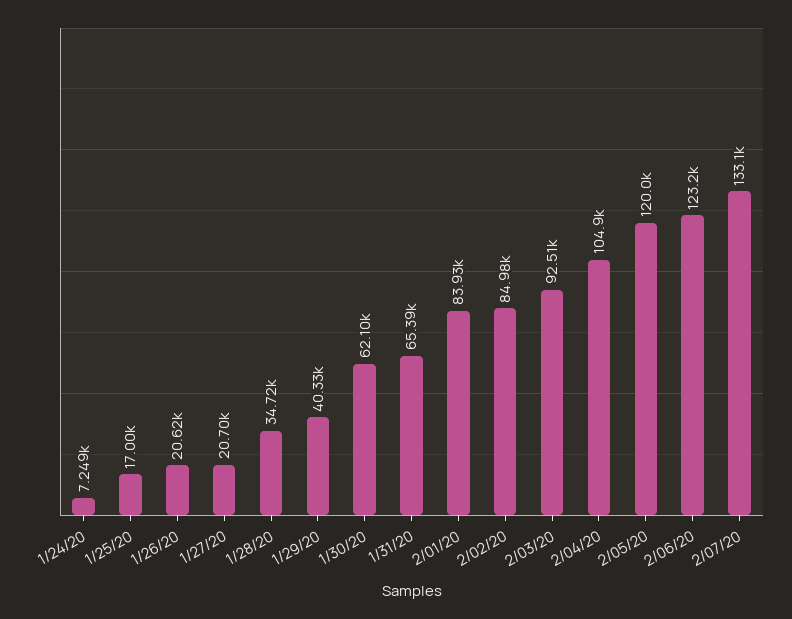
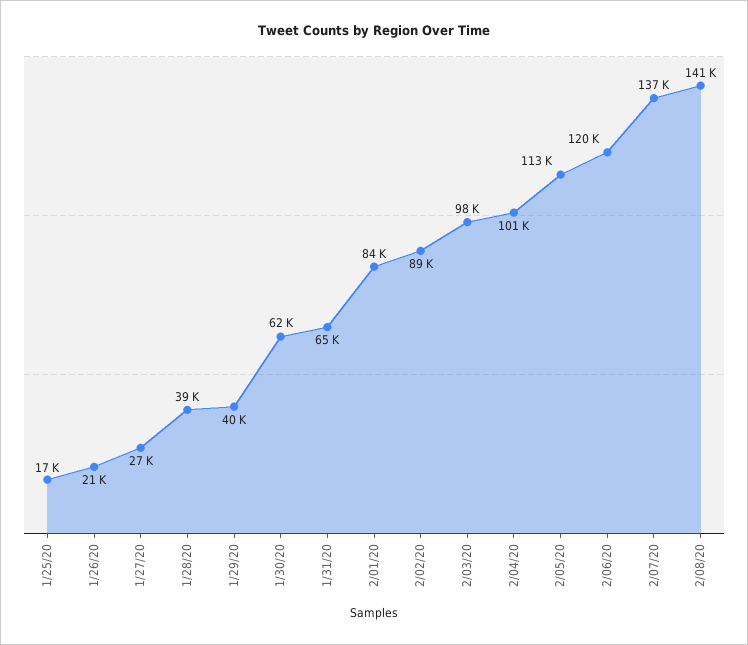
1/24/20: 7249 -> none
1/27/20: 20700 -> 27000
1/28/20: 34720 -> 39000
2/02/20: 84980 -> 89000
2/03/20: 92510 -> 98000
2/04/20: 104900 -> 101000
2/05/20: 120000 -> 113000
2/06/20: 123200 -> 120000
2/07/20: 133100 -> 137000
2/08/20: none -> 141000

